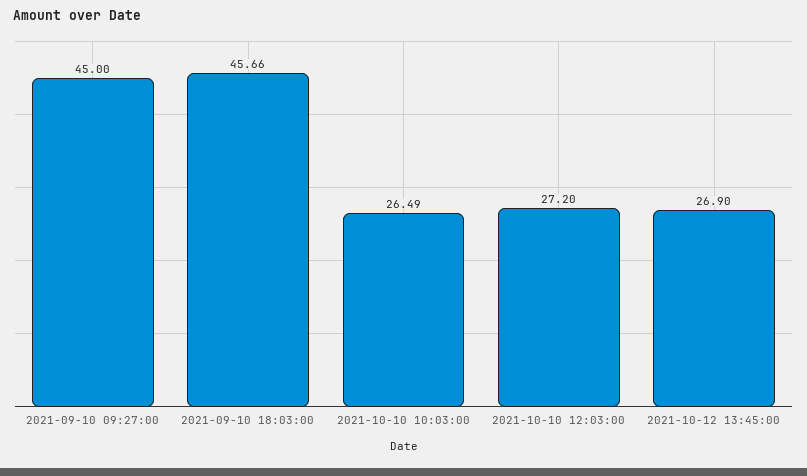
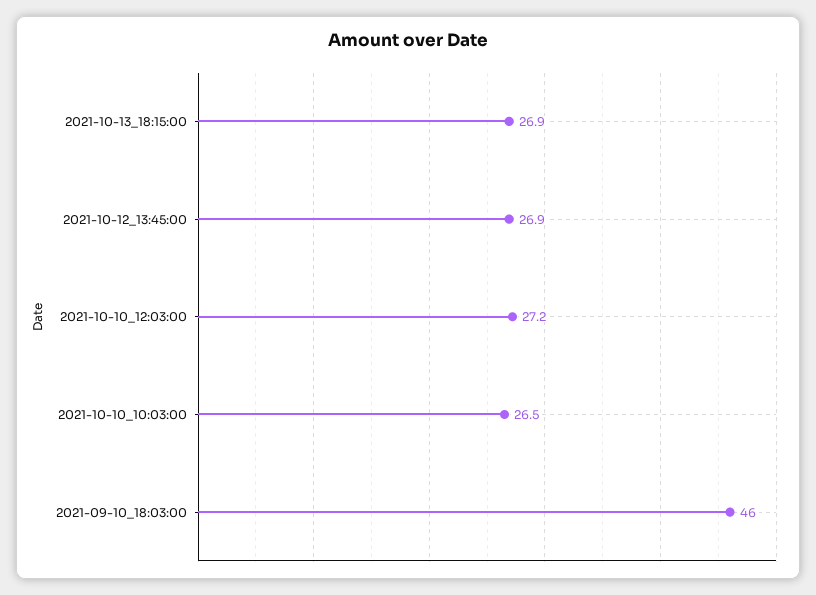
2021-09-10 09:27:00: 45 -> none
2021-09-10 18:03:00: 45.66 -> 46
2021-10-13_18:15:00: none -> 26.9

